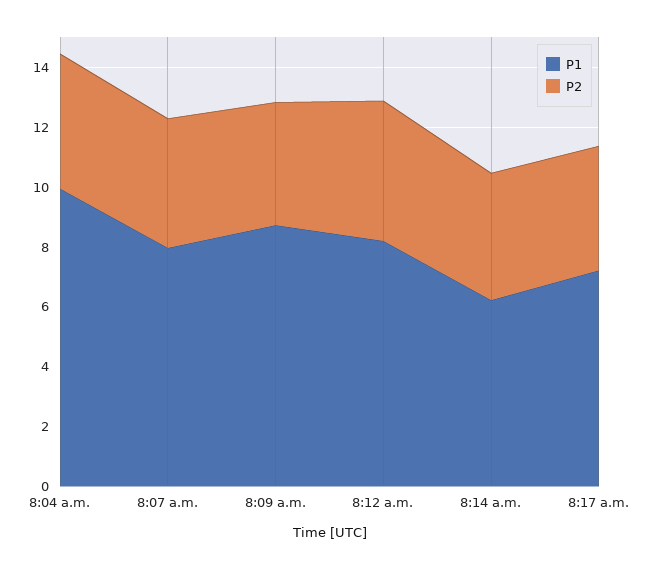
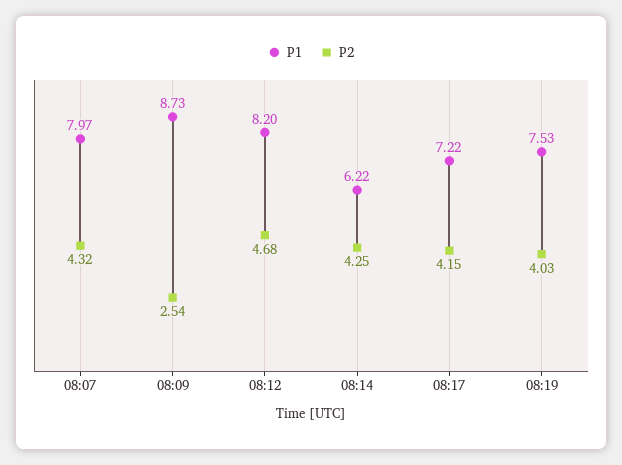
P1, 8:04 a.m.: 10 -> none
P2, 8:04 a.m.: 4.5 -> none
P2, 8:09 a.m.: 4 -> 2.54
P1, 08:19: none -> 7.53
P2, 08:19: none -> 4.03

